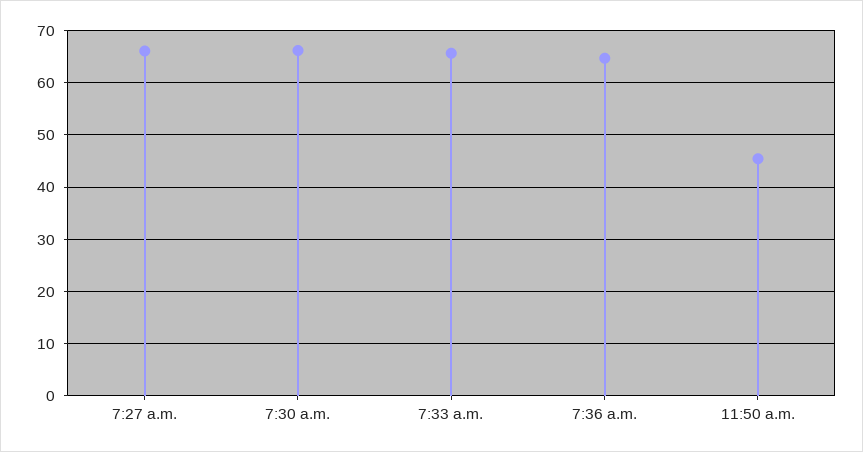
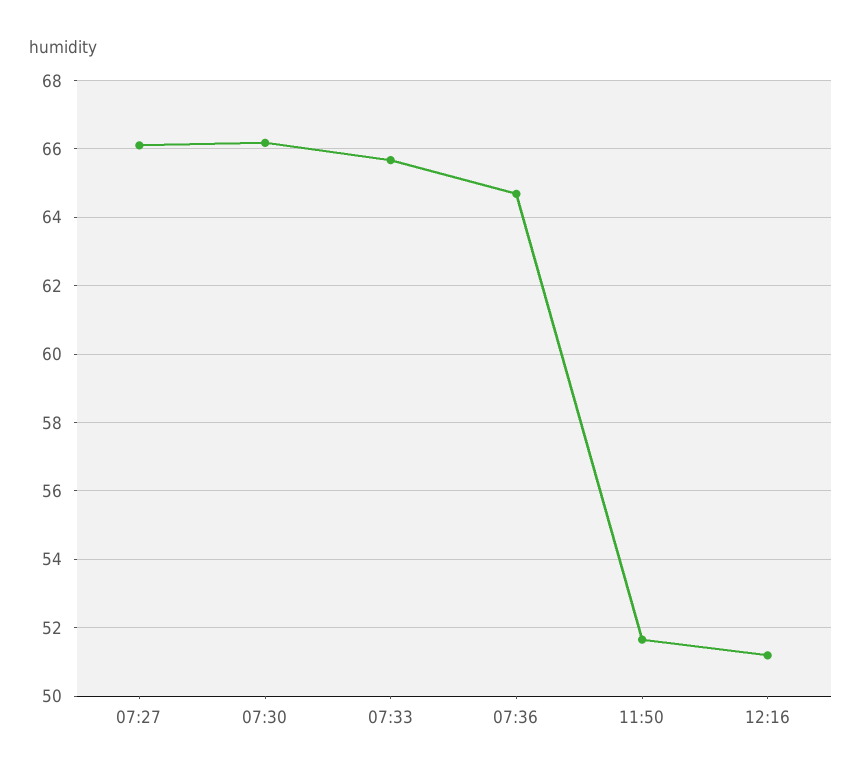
11:50 a.m.: 46 -> 51.6
12:16: none -> 51.2

